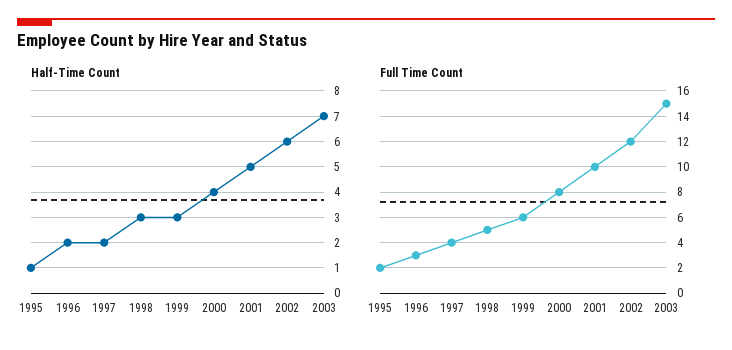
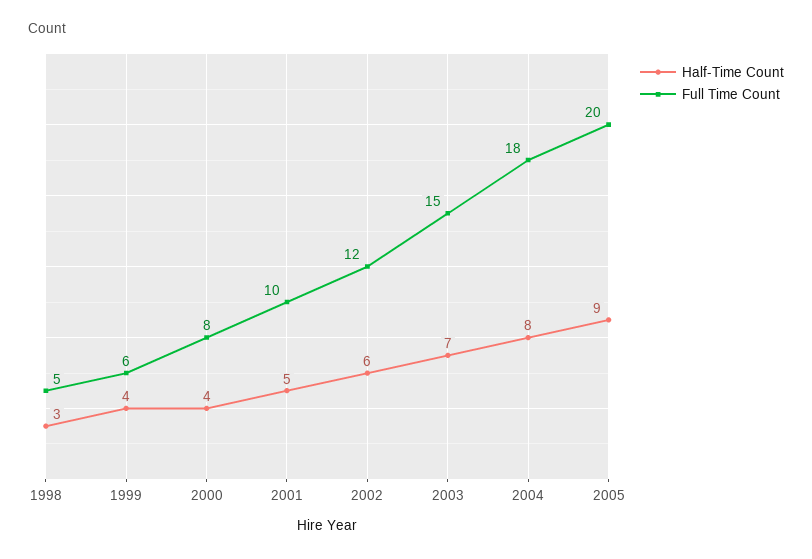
Half-Time Count, 1995: 1 -> none
Half-Time Count, 1996: 2 -> none
Half-Time Count, 1997: 2 -> none
Half-Time Count, 1999: 3 -> 4
Full Time Count, 1995: 2 -> none
Full Time Count, 1996: 3 -> none
Full Time Count, 1997: 4 -> none
Half-Time Count, 2004: none -> 8
Full Time Count, 2004: none -> 18
Half-Time Count, 2005: none -> 9
Full Time Count, 2005: none -> 20

